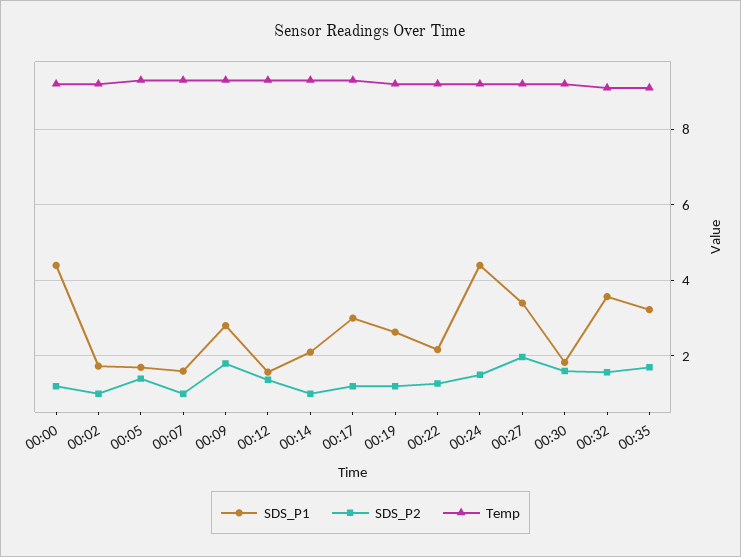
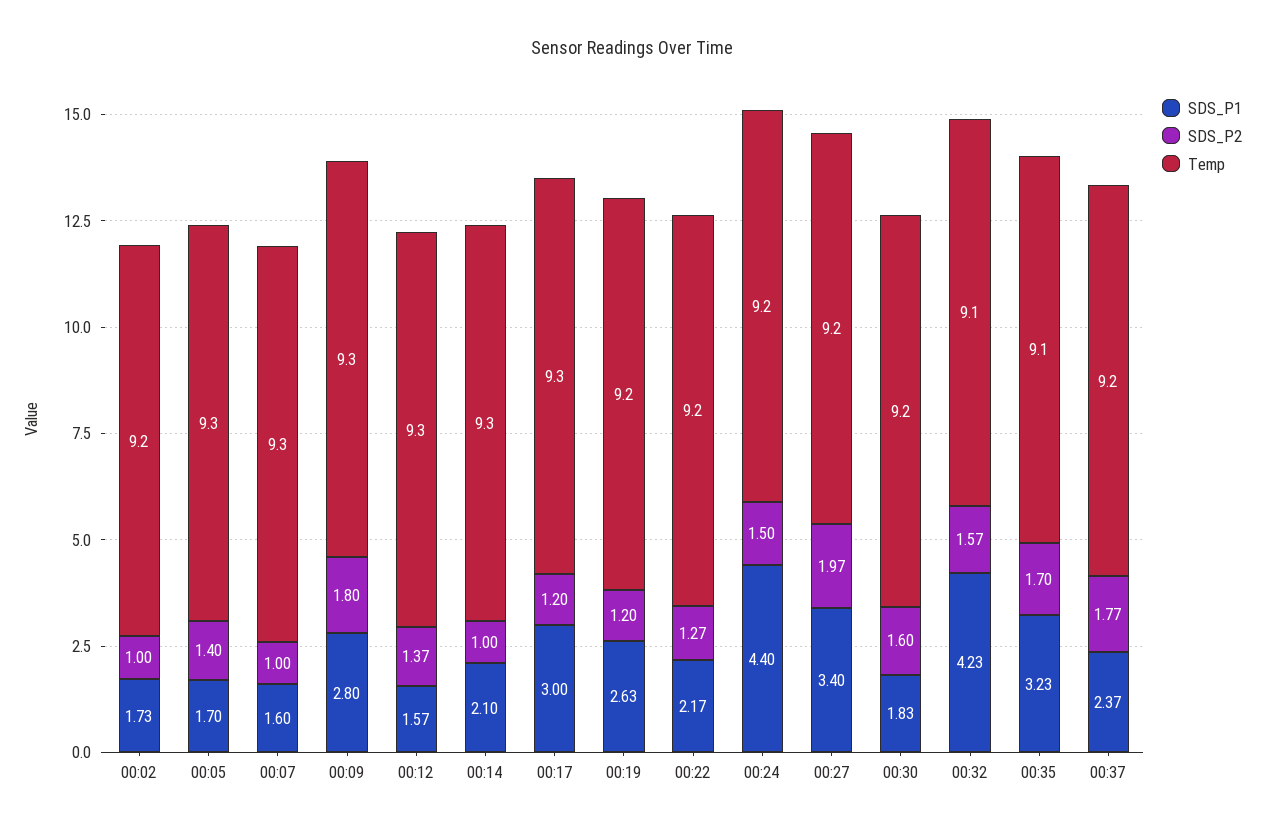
SDS_P1, 00:00: 4.4 -> none
SDS_P2, 00:00: 1.2 -> none
Temp, 00:00: 9.2 -> none
SDS_P1, 00:32: 3.6 -> 4.23
SDS_P1, 00:37: none -> 2.37
SDS_P2, 00:37: none -> 1.77
Temp, 00:37: none -> 9.2

